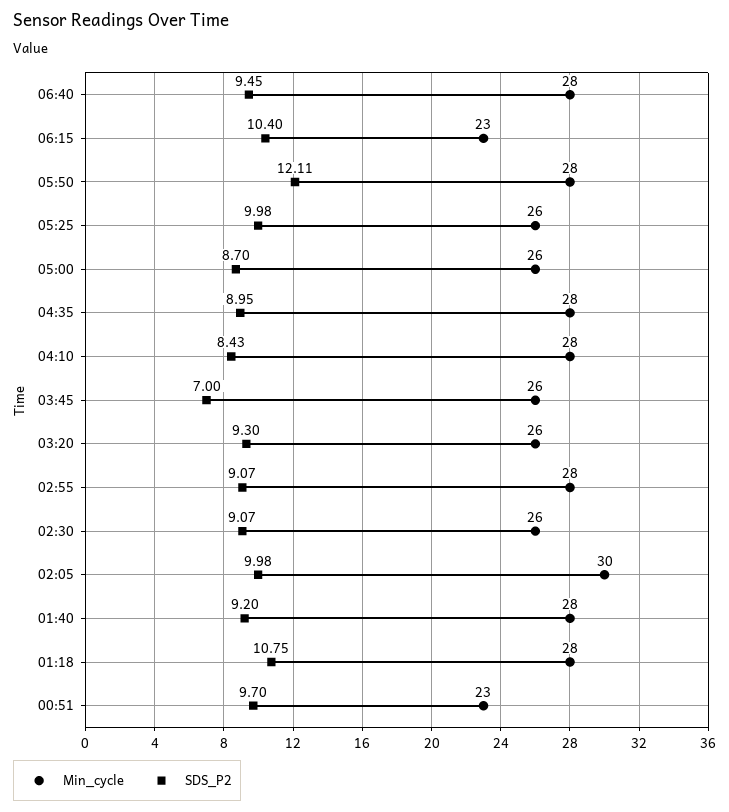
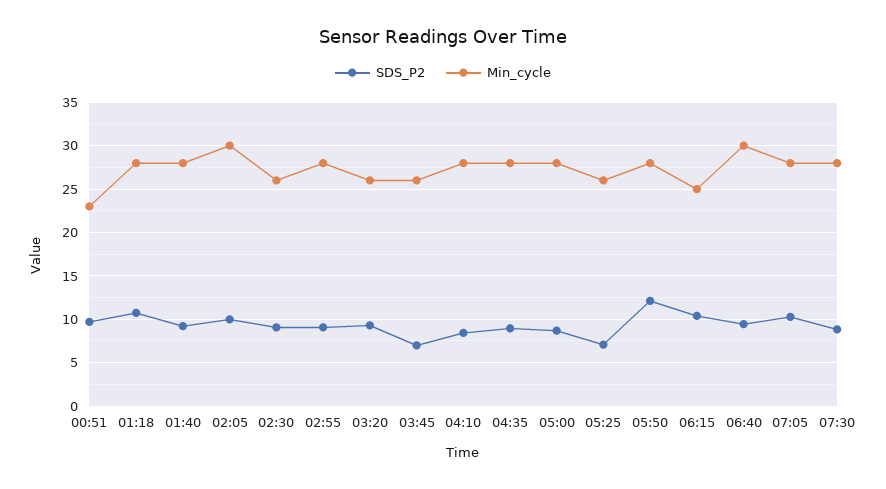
Min_cycle, 06:40: 28 -> 30
Min_cycle, 06:15: 23 -> 25
SDS_P2, 05:25: 9.98 -> 7
Min_cycle, 05:00: 26 -> 28
SDS_P2, 07:05: none -> 10
Min_cycle, 07:05: none -> 28
SDS_P2, 07:30: none -> 9
Min_cycle, 07:30: none -> 28

